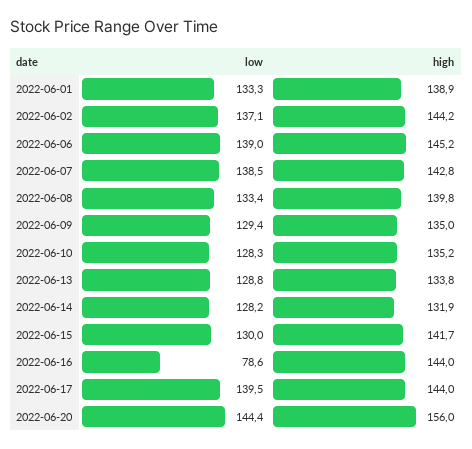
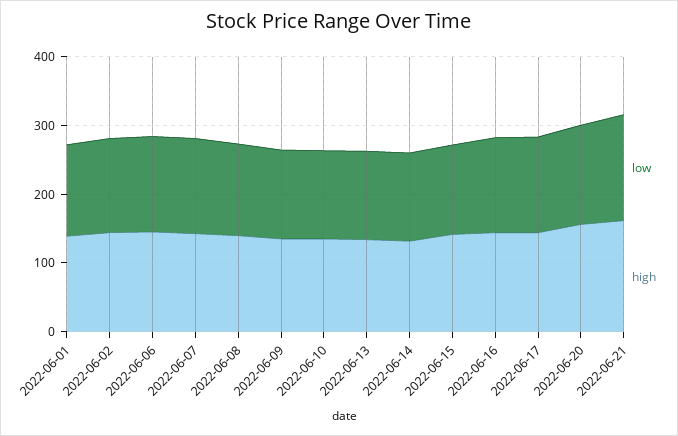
low, 2022-06-16: 78.6 -> 140
low, 2022-06-21: none -> 160
high, 2022-06-21: none -> 160

